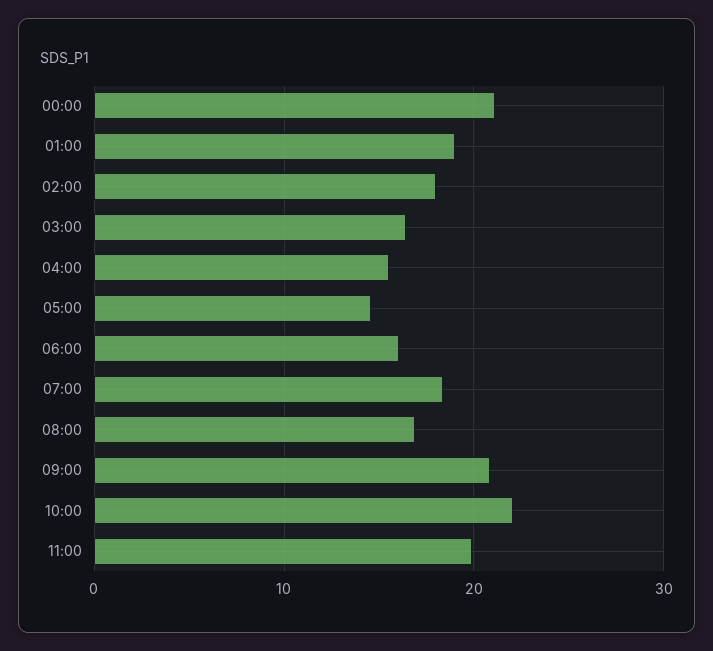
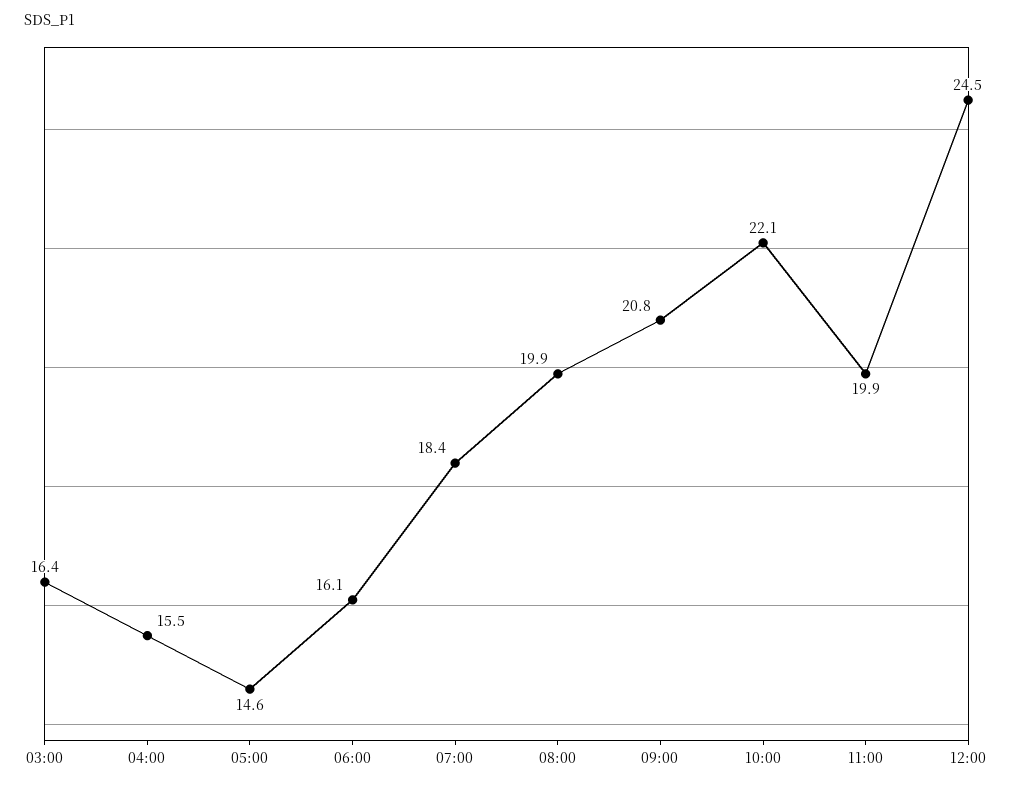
00:00: 21 -> none
01:00: 19 -> none
02:00: 18 -> none
08:00: 17 -> 19.9
12:00: none -> 24.5

